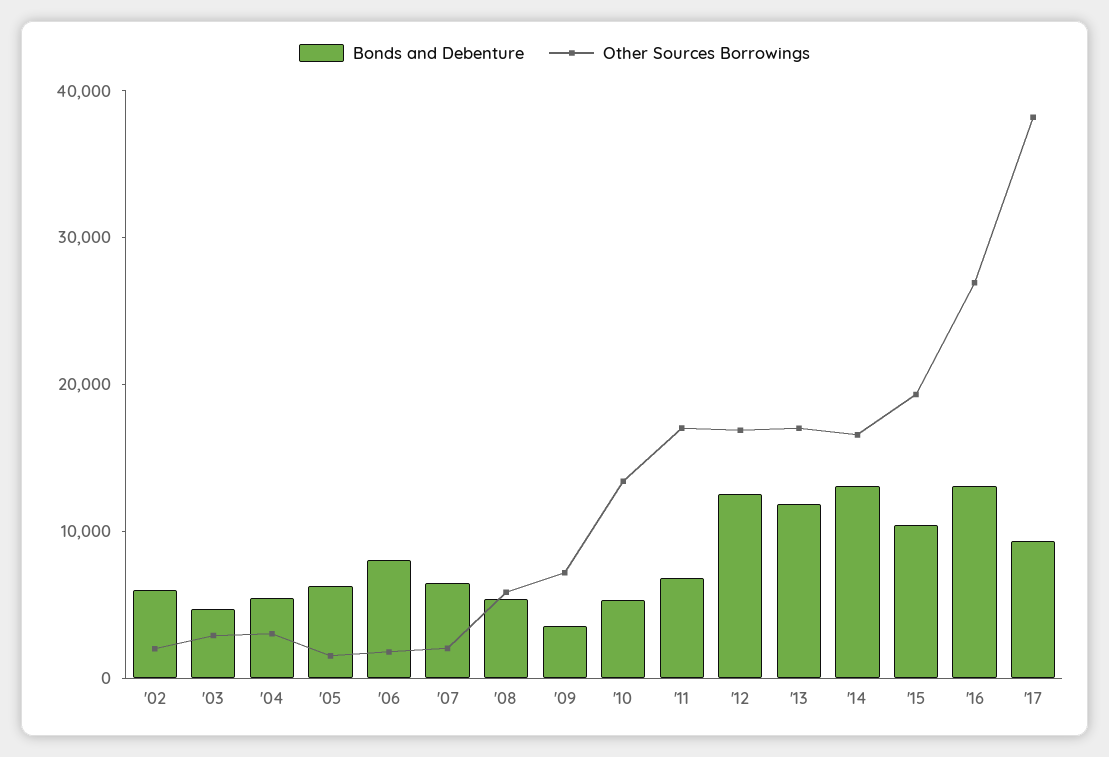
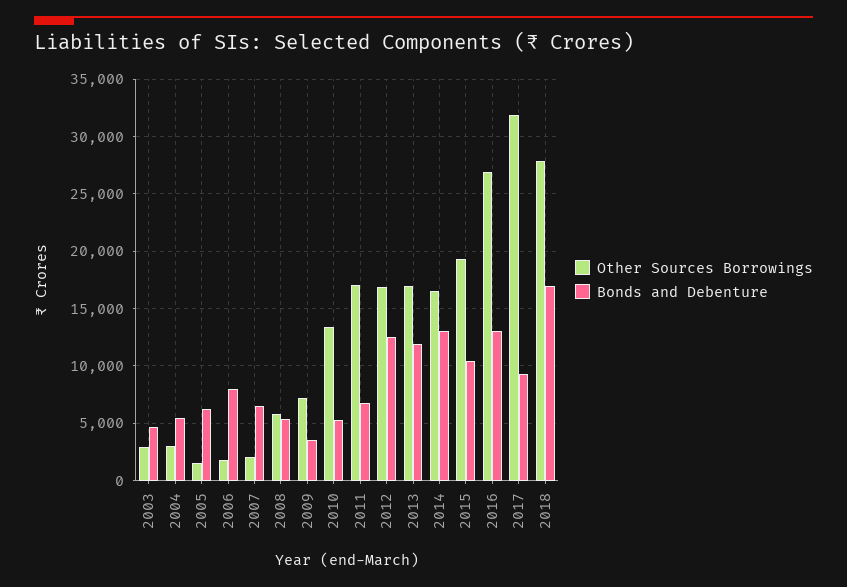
Bonds and Debenture, '02: 6000 -> none
Other Sources Borrowings, '02: 2000 -> none
Other Sources Borrowings, '17: 38000 -> 32000
Other Sources Borrowings, 2018: none -> 28000
Bonds and Debenture, 2018: none -> 17000

